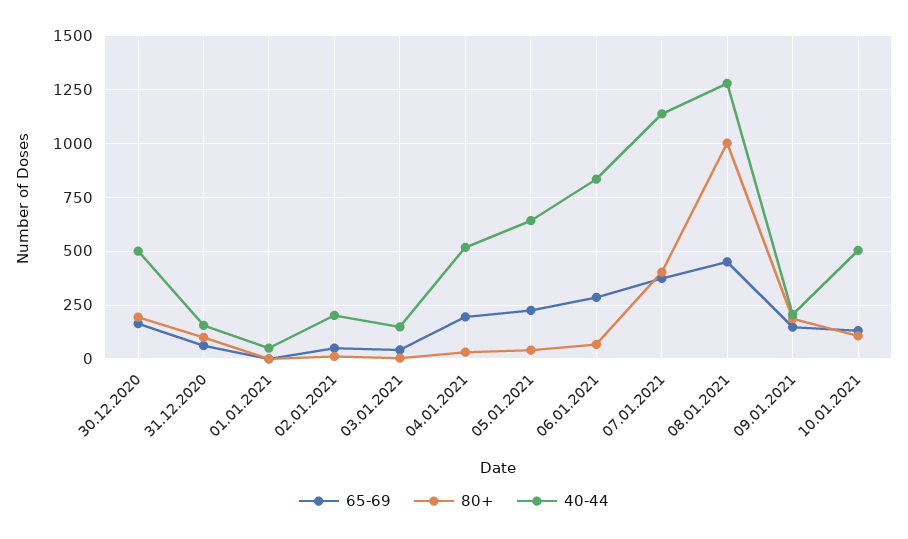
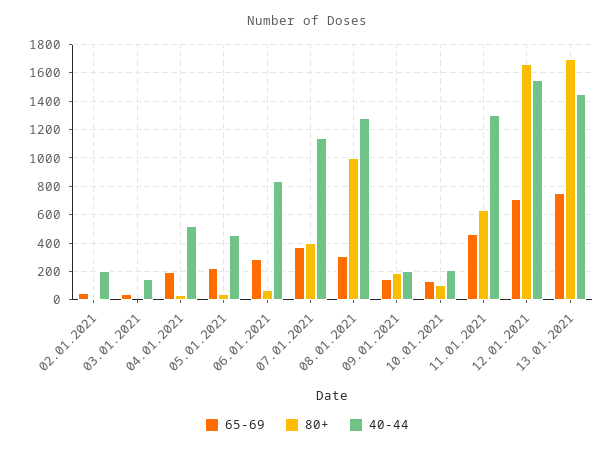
65-69, 30.12.2020: 150 -> none
80+, 30.12.2020: 200 -> none
40-44, 30.12.2020: 500 -> none
65-69, 31.12.2020: 50 -> none
80+, 31.12.2020: 100 -> none
40-44, 31.12.2020: 150 -> none
65-69, 01.01.2021: 0 -> none
80+, 01.01.2021: 0 -> none
40-44, 01.01.2021: 50 -> none
40-44, 05.01.2021: 650 -> 450
65-69, 08.01.2021: 450 -> 300
40-44, 10.01.2021: 500 -> 200
65-69, 11.01.2021: none -> 450
80+, 11.01.2021: none -> 650
40-44, 11.01.2021: none -> 1300
65-69, 12.01.2021: none -> 700
80+, 12.01.2021: none -> 1650
40-44, 12.01.2021: none -> 1550
65-69, 13.01.2021: none -> 750
80+, 13.01.2021: none -> 1700
40-44, 13.01.2021: none -> 1450

